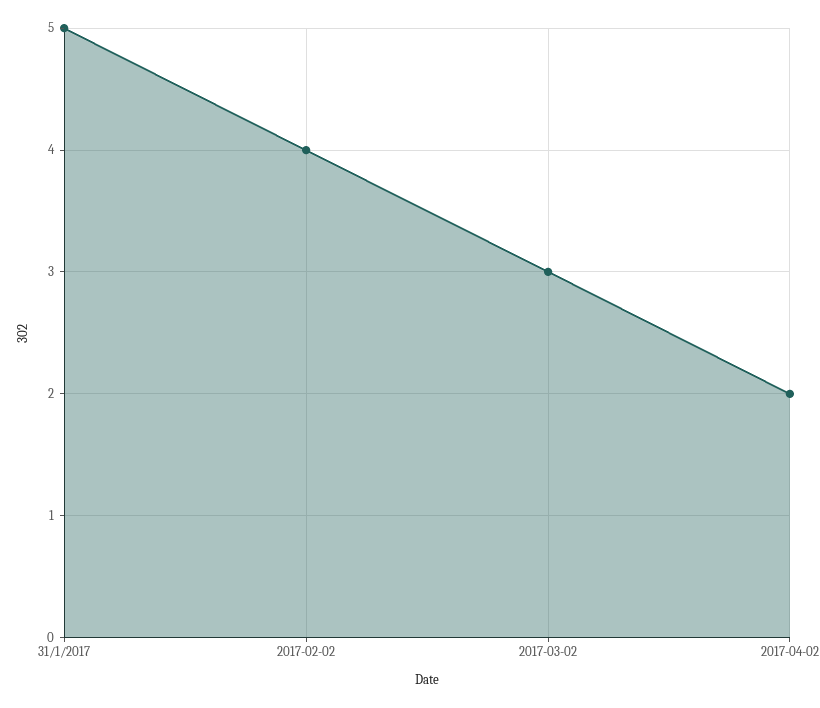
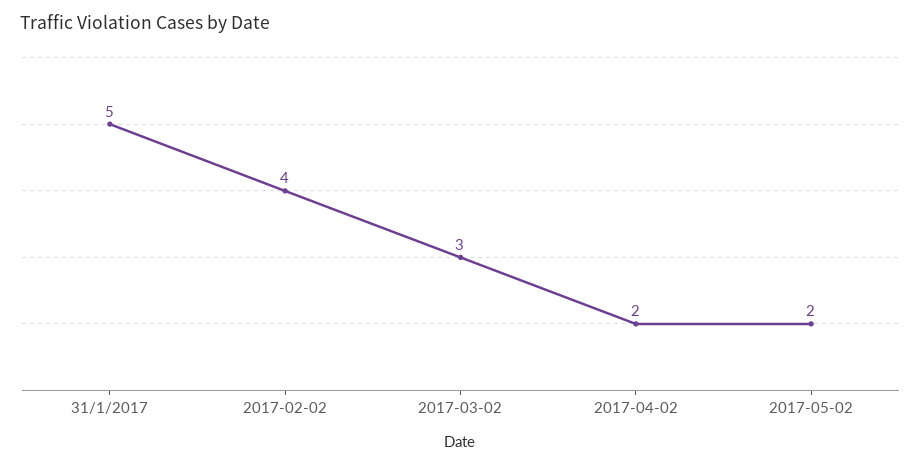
2017-05-02: none -> 2

